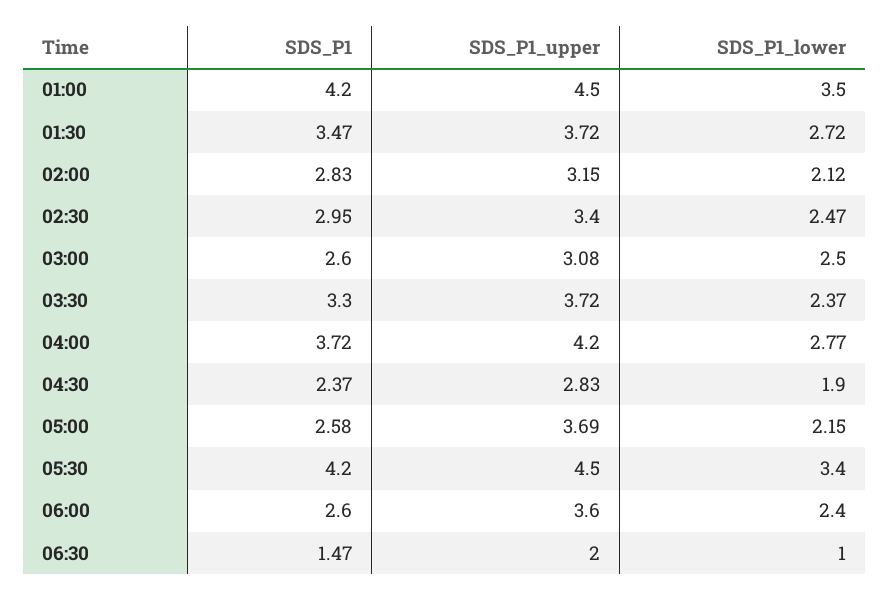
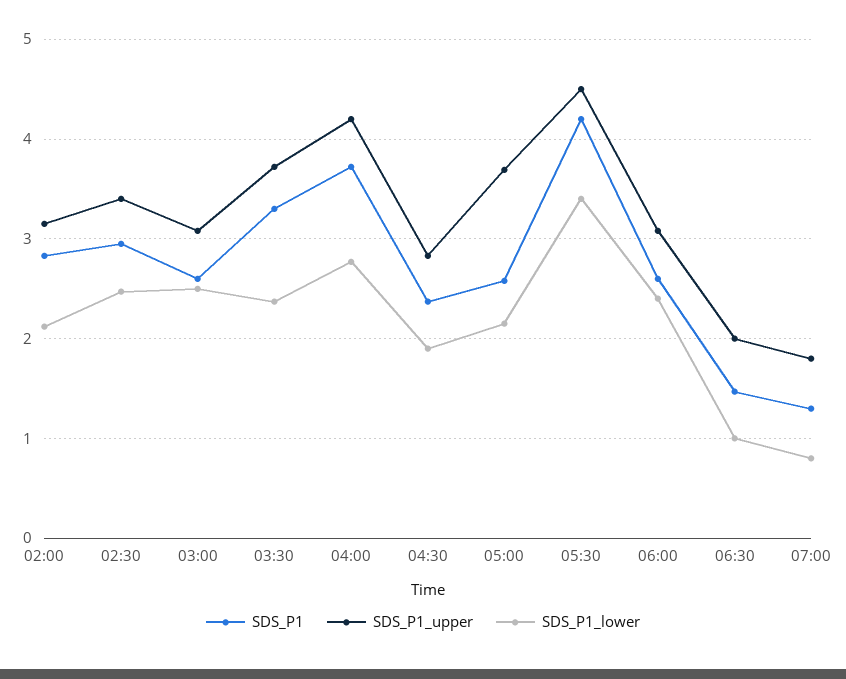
SDS_P1, 01:00: 4.2 -> none
SDS_P1_upper, 01:00: 4.5 -> none
SDS_P1_lower, 01:00: 3.5 -> none
SDS_P1, 01:30: 3.47 -> none
SDS_P1_upper, 01:30: 3.72 -> none
SDS_P1_lower, 01:30: 2.72 -> none
SDS_P1_upper, 06:00: 3.6 -> 3.1
SDS_P1, 07:00: none -> 1.3
SDS_P1_upper, 07:00: none -> 1.8
SDS_P1_lower, 07:00: none -> 0.8

